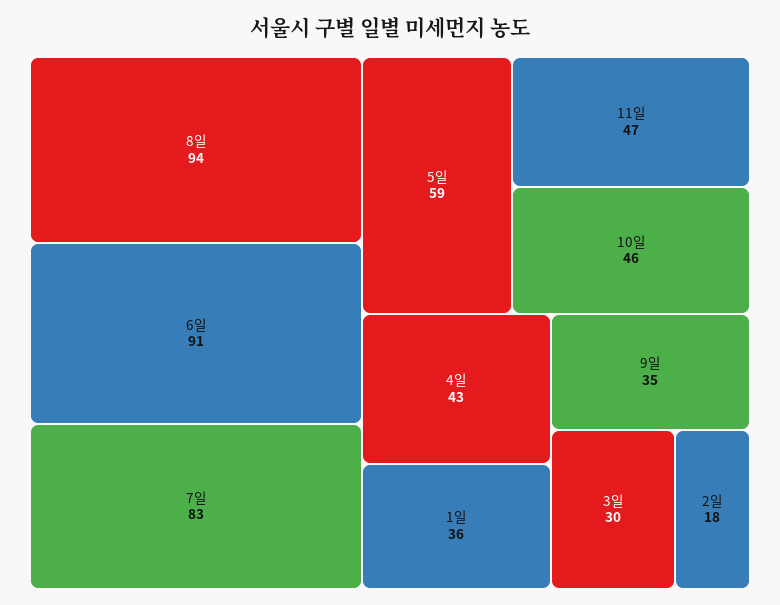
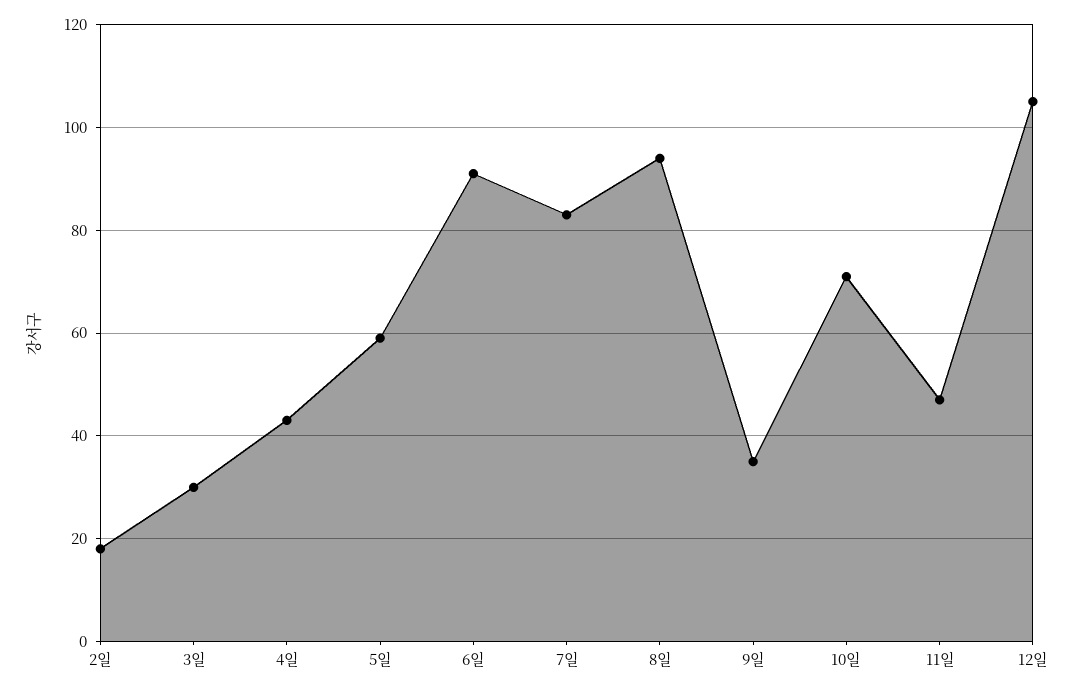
10일: 46 -> 70
1일: 36 -> none
12일: none -> 105

